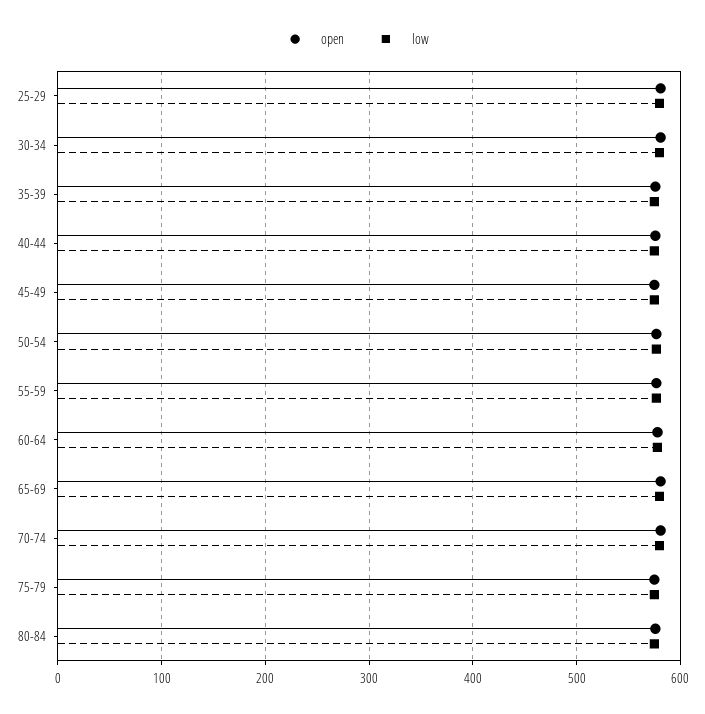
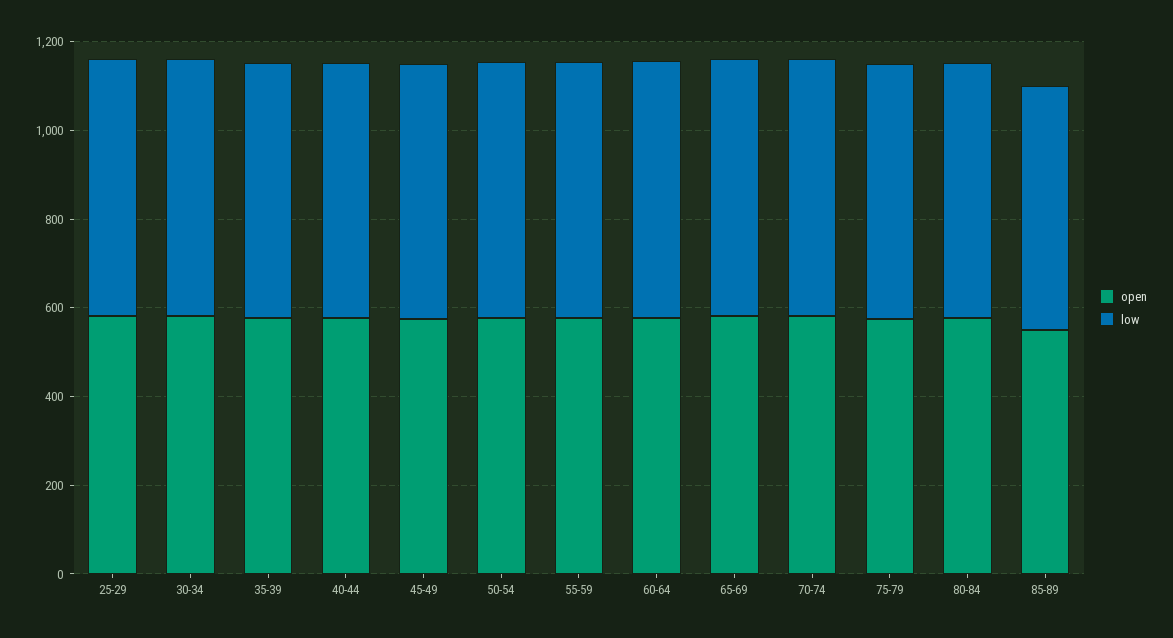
open, 85-89: none -> 550
low, 85-89: none -> 550

